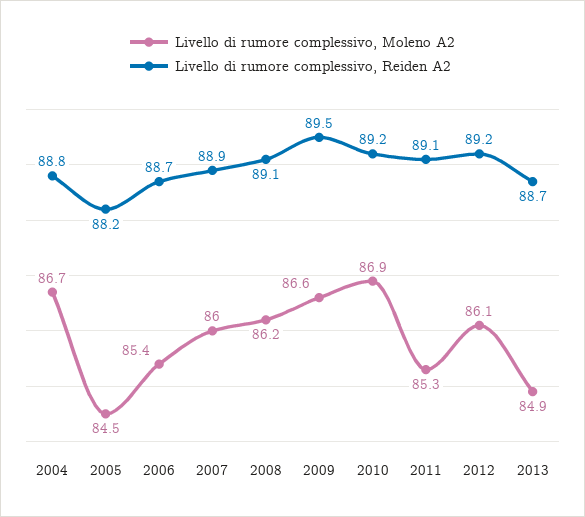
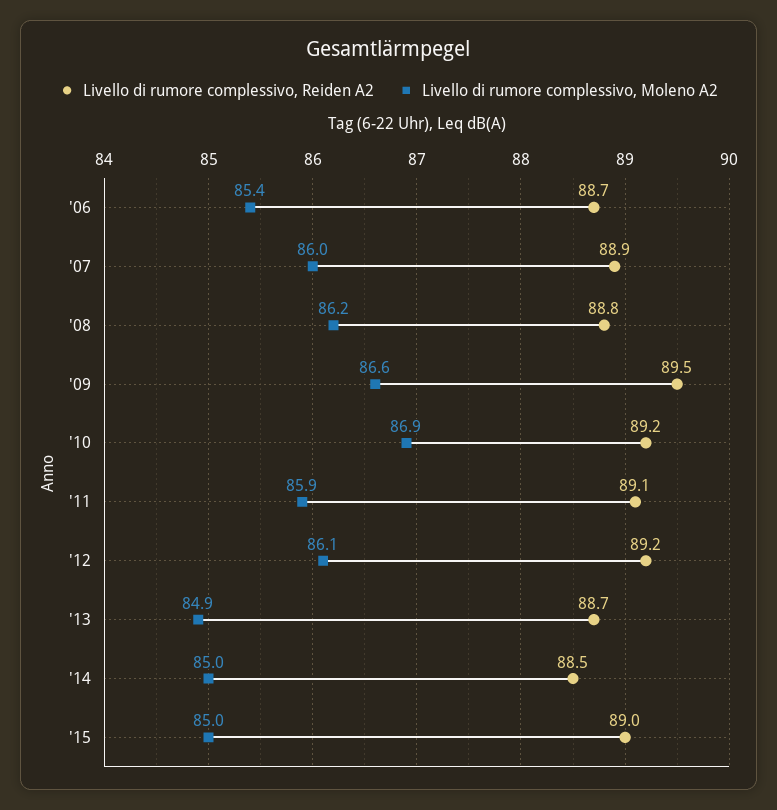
Livello di rumore complessivo, Moleno A2, 2004: 86.7 -> none
Livello di rumore complessivo, Reiden A2, 2004: 88.8 -> none
Livello di rumore complessivo, Moleno A2, 2005: 84.5 -> none
Livello di rumore complessivo, Reiden A2, 2005: 88.2 -> none
Livello di rumore complessivo, Reiden A2, 2008: 89.1 -> 88.8
Livello di rumore complessivo, Moleno A2, 2011: 85.3 -> 85.9
Livello di rumore complessivo, Reiden A2, '14: none -> 88.5
Livello di rumore complessivo, Moleno A2, '14: none -> 85
Livello di rumore complessivo, Reiden A2, '15: none -> 89
Livello di rumore complessivo, Moleno A2, '15: none -> 85

